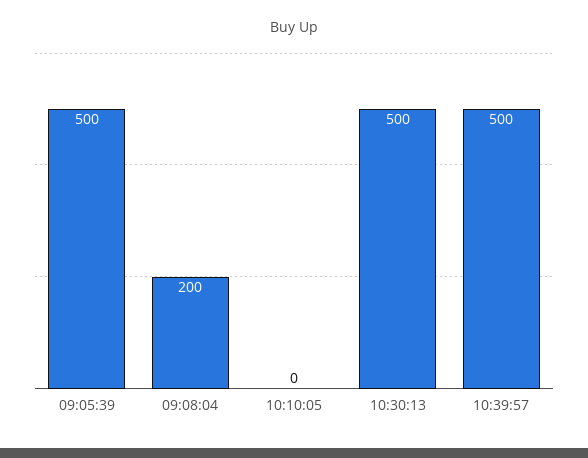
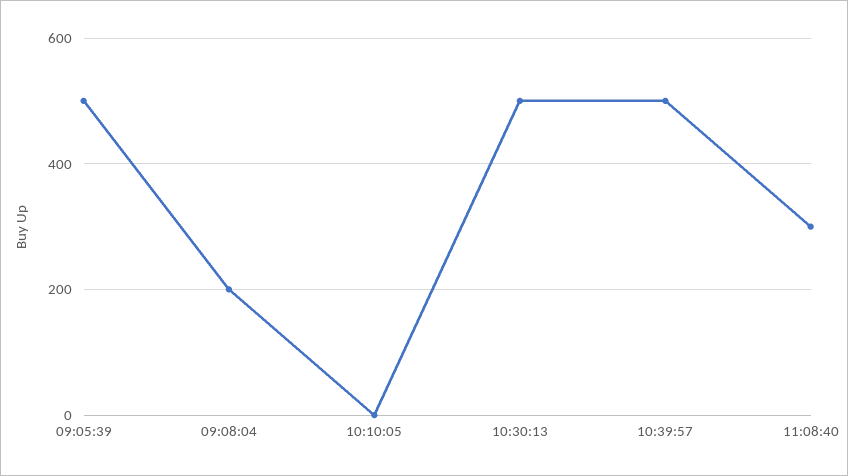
11:08:40: none -> 300

